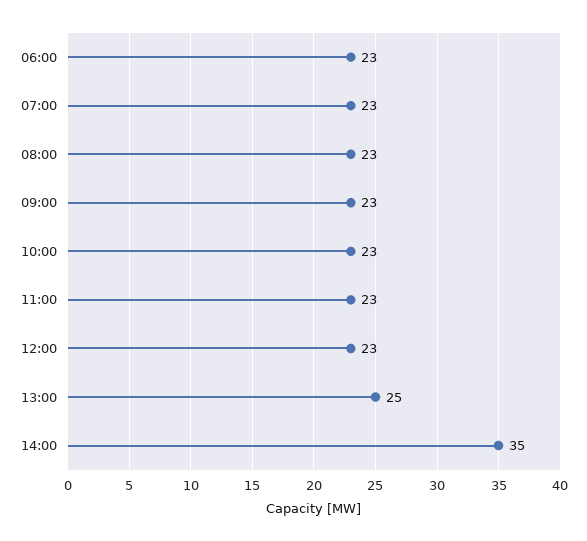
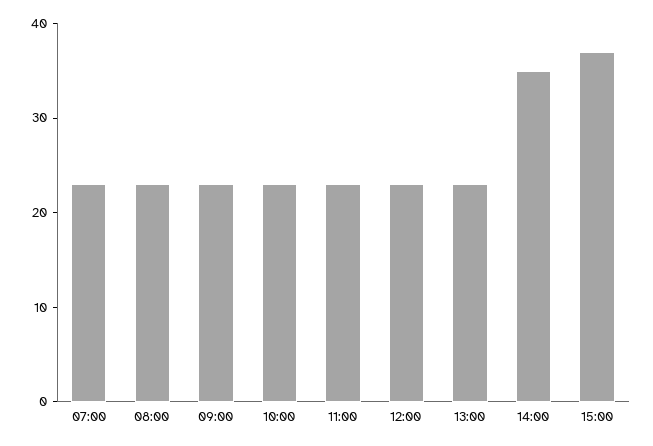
06:00: 23 -> none
13:00: 25 -> 23
15:00: none -> 37

